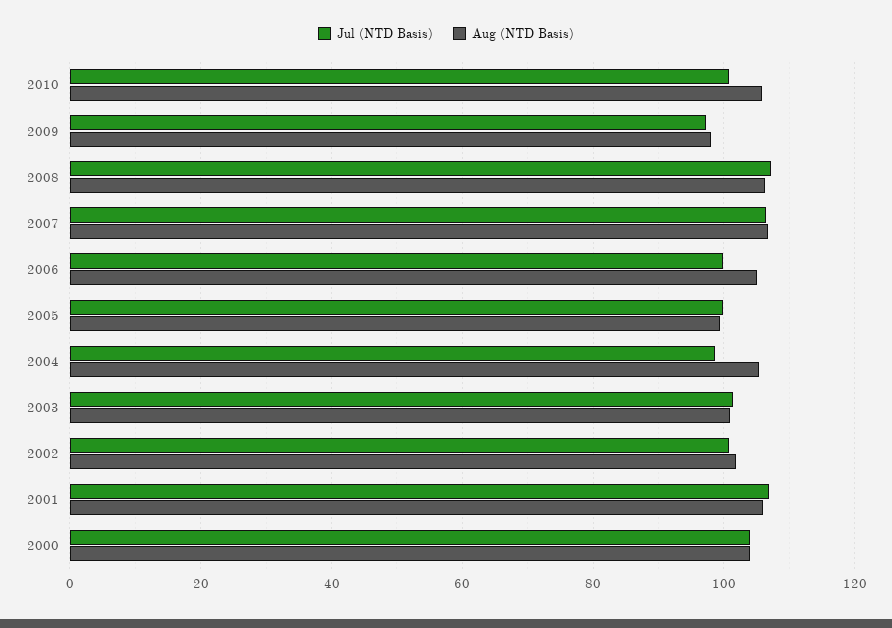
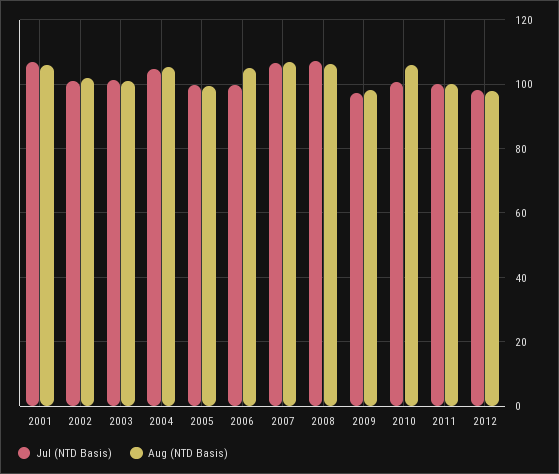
Jul (NTD Basis), 2004: 98 -> 104
Jul (NTD Basis), 2000: 104 -> none
Aug (NTD Basis), 2000: 104 -> none
Jul (NTD Basis), 2011: none -> 100
Aug (NTD Basis), 2011: none -> 100
Jul (NTD Basis), 2012: none -> 98
Aug (NTD Basis), 2012: none -> 98

